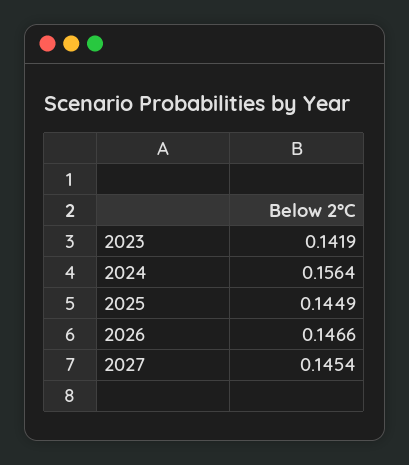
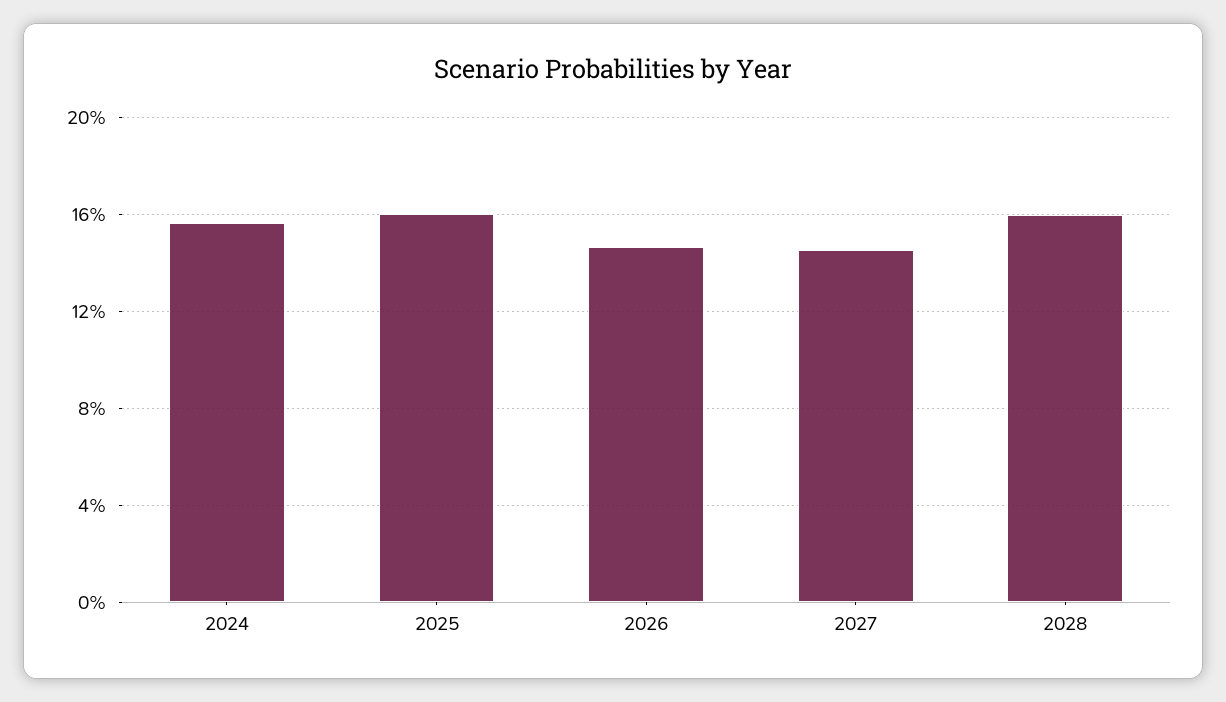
2023: 0.1419 -> none
2025: 0.1449 -> 0.16
2028: none -> 0.16

